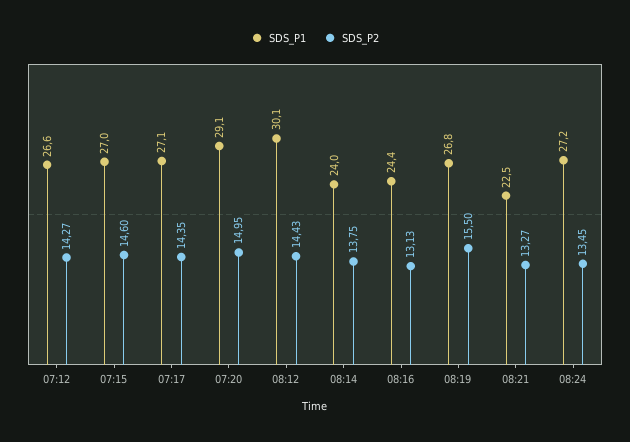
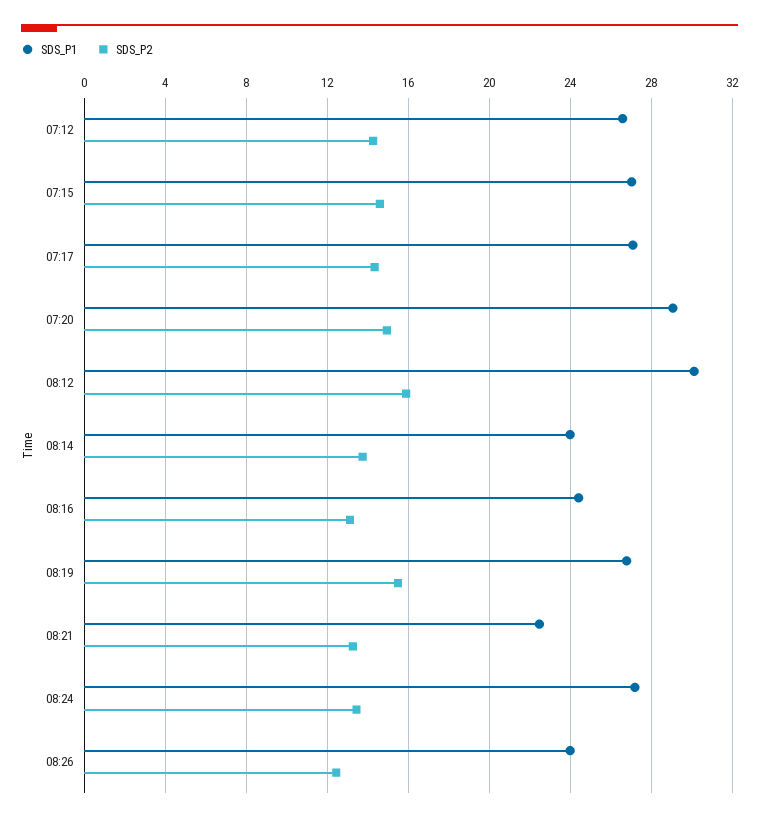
SDS_P2, 08:12: 14.43 -> 16
SDS_P1, 08:26: none -> 24
SDS_P2, 08:26: none -> 12.5

